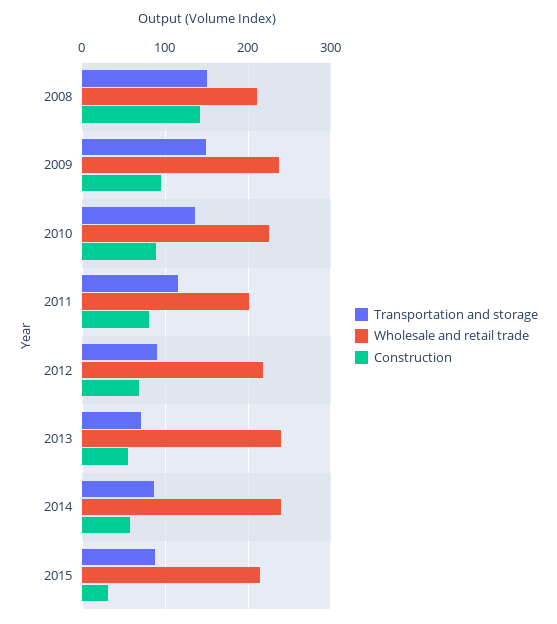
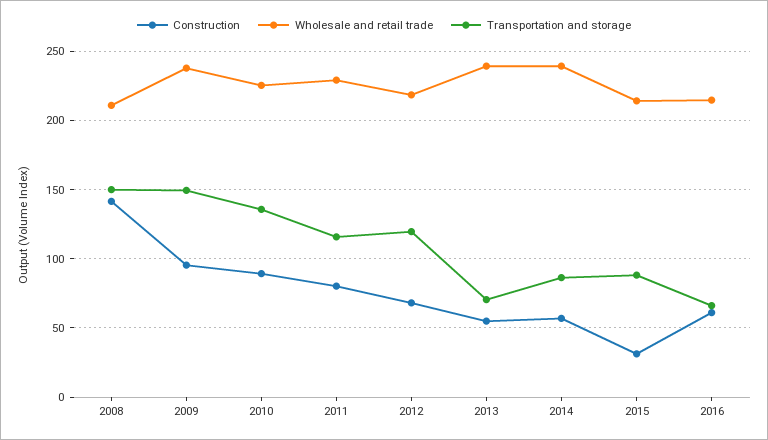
Wholesale and retail trade, 2011: 200 -> 230
Transportation and storage, 2012: 90 -> 120
Construction, 2016: none -> 60
Wholesale and retail trade, 2016: none -> 215
Transportation and storage, 2016: none -> 65

